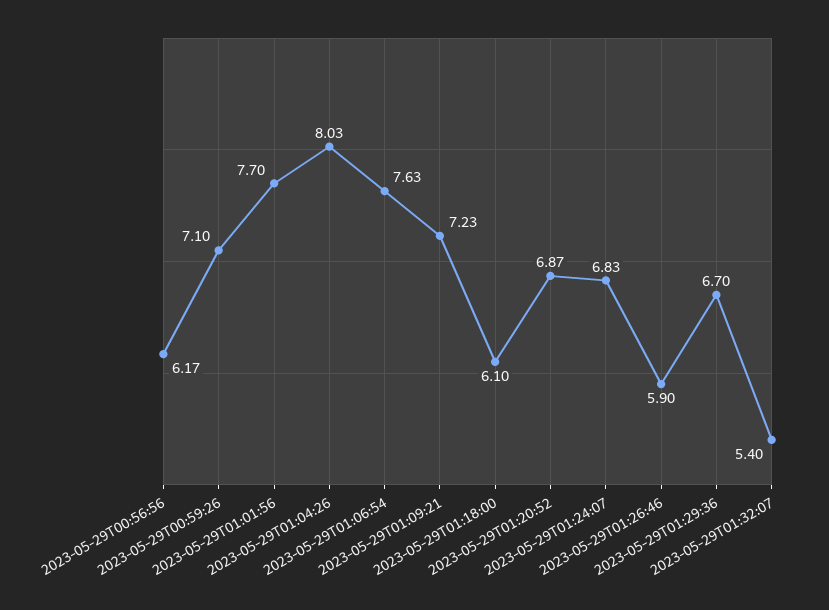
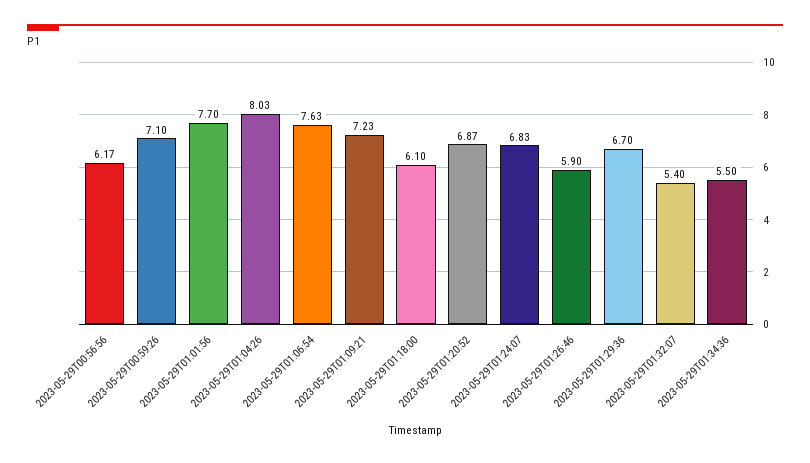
2023-05-29T01:34:36: none -> 5.5

